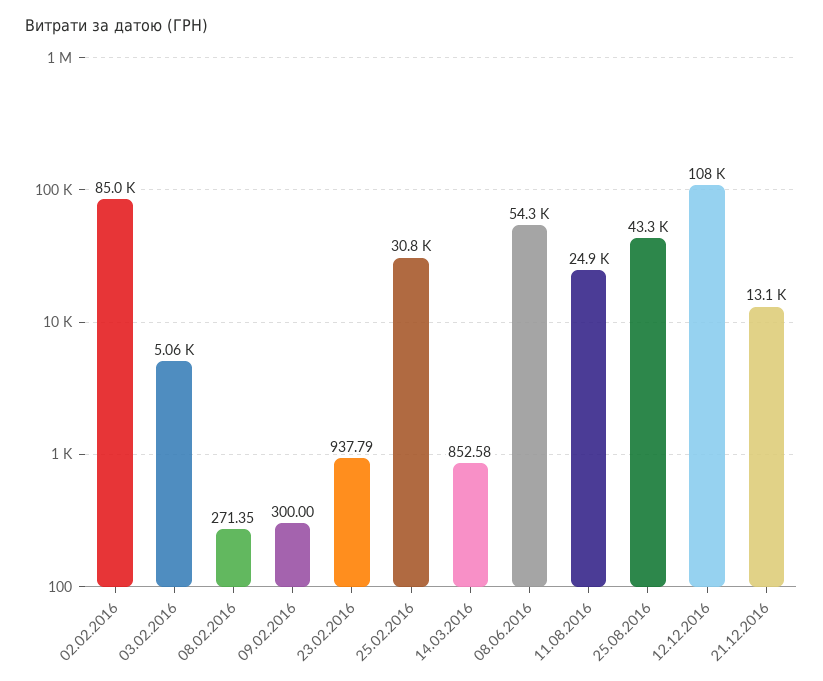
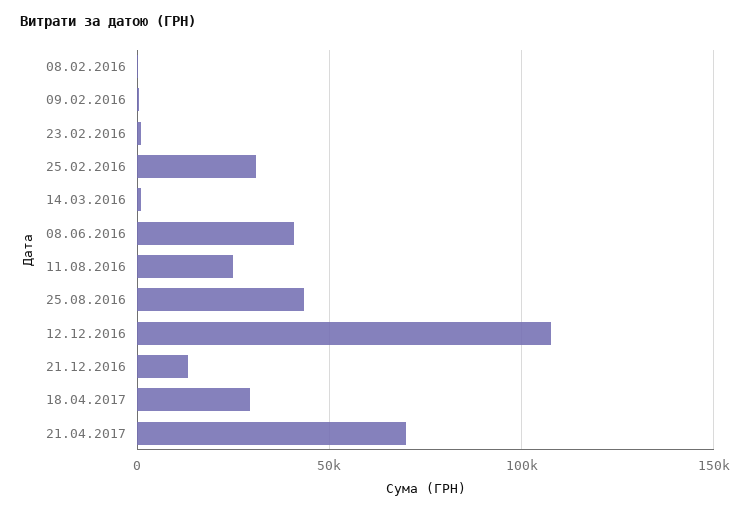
02.02.2016: 85000 -> none
03.02.2016: 5060 -> none
08.06.2016: 54300 -> 40000
18.04.2017: none -> 30000
21.04.2017: none -> 70000

